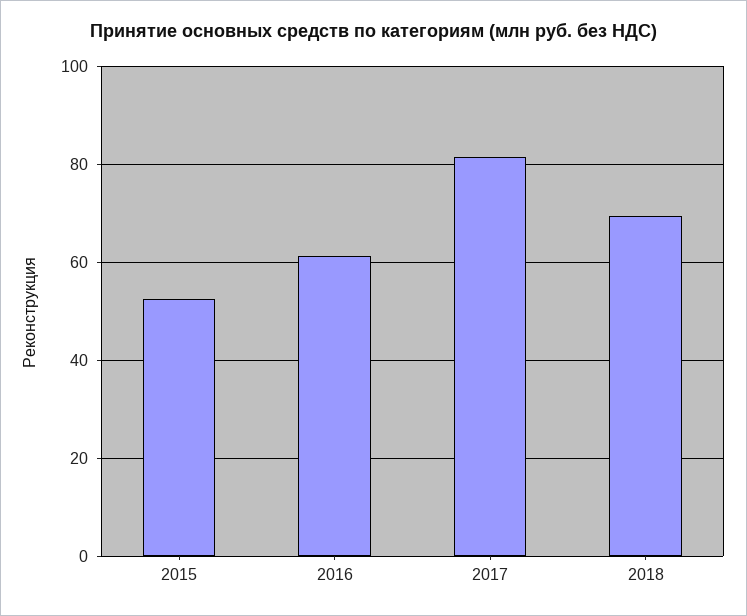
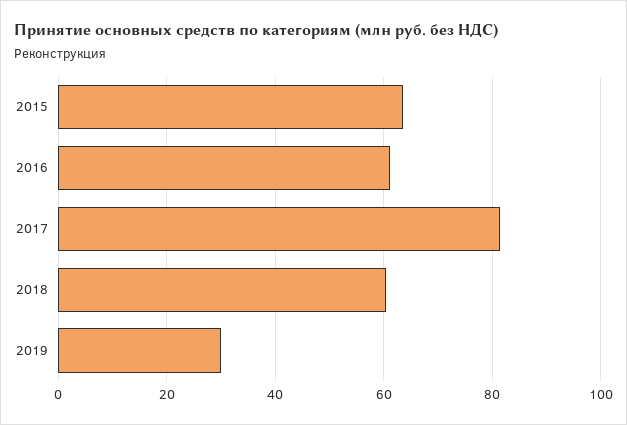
2015: 52 -> 64
2018: 70 -> 60
2019: none -> 30

